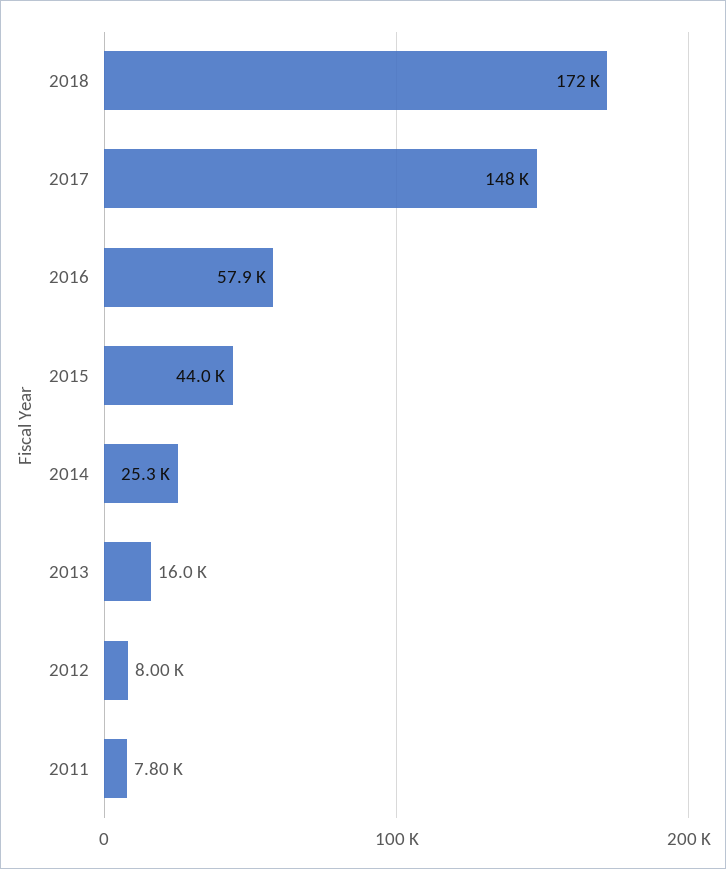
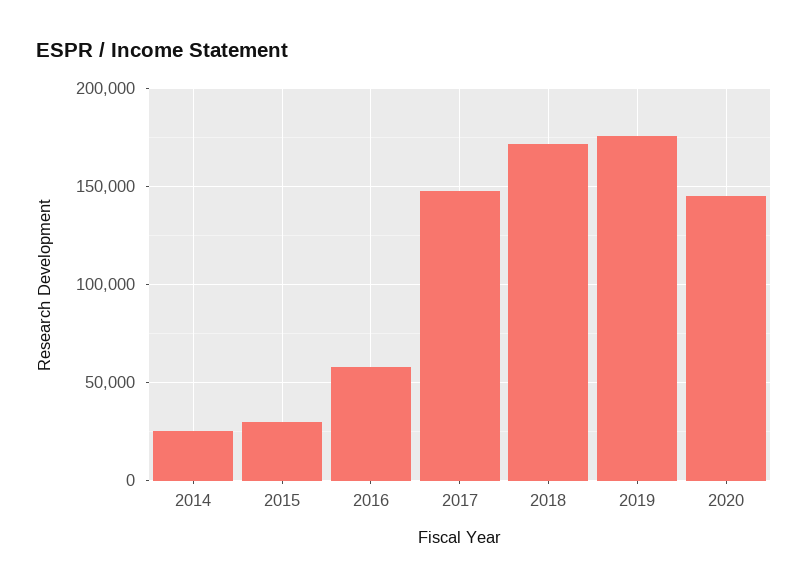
2015: 44000 -> 30000
2013: 16000 -> none
2012: 8000 -> none
2011: 7800 -> none
2019: none -> 175000
2020: none -> 145000

